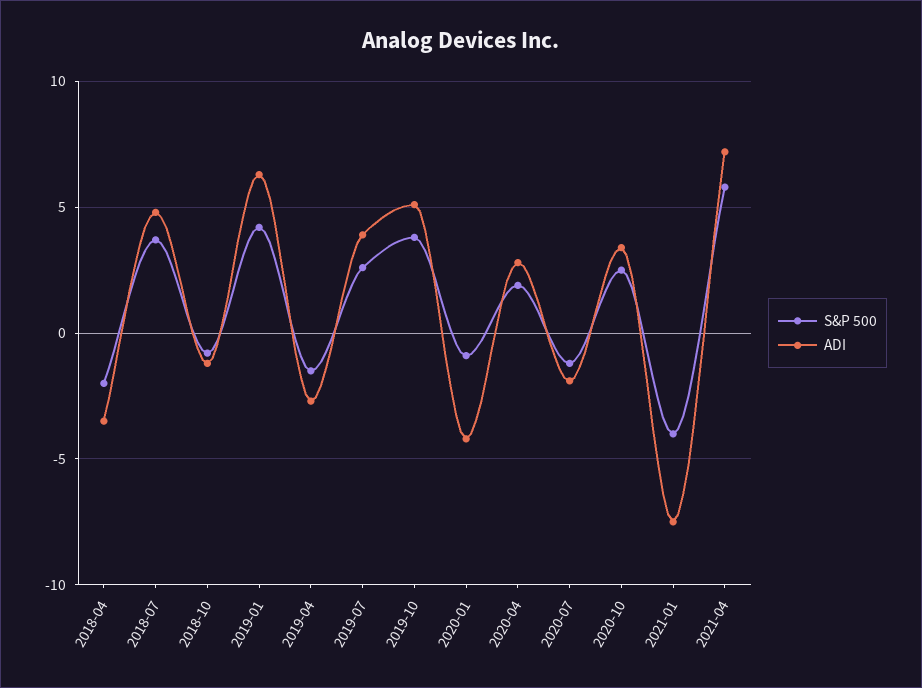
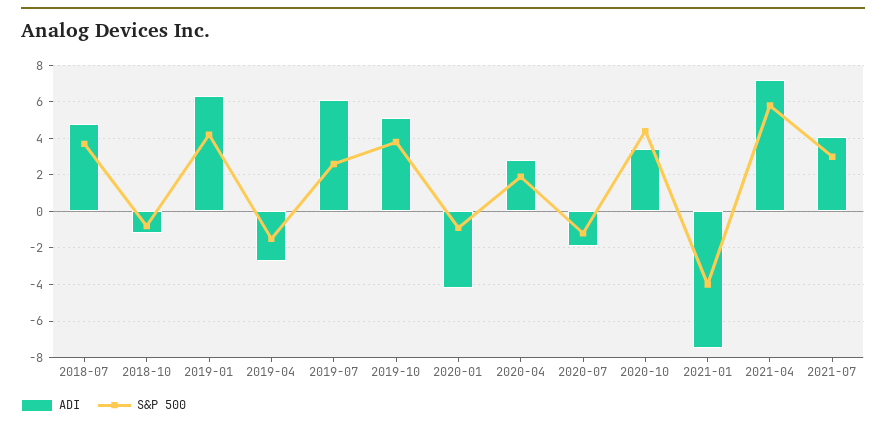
S&P 500, 2018-04: -2 -> none
ADI, 2018-04: -3.5 -> none
ADI, 2019-07: 4 -> 6
S&P 500, 2020-10: 2.5 -> 4.5
ADI, 2021-07: none -> 4
S&P 500, 2021-07: none -> 3

